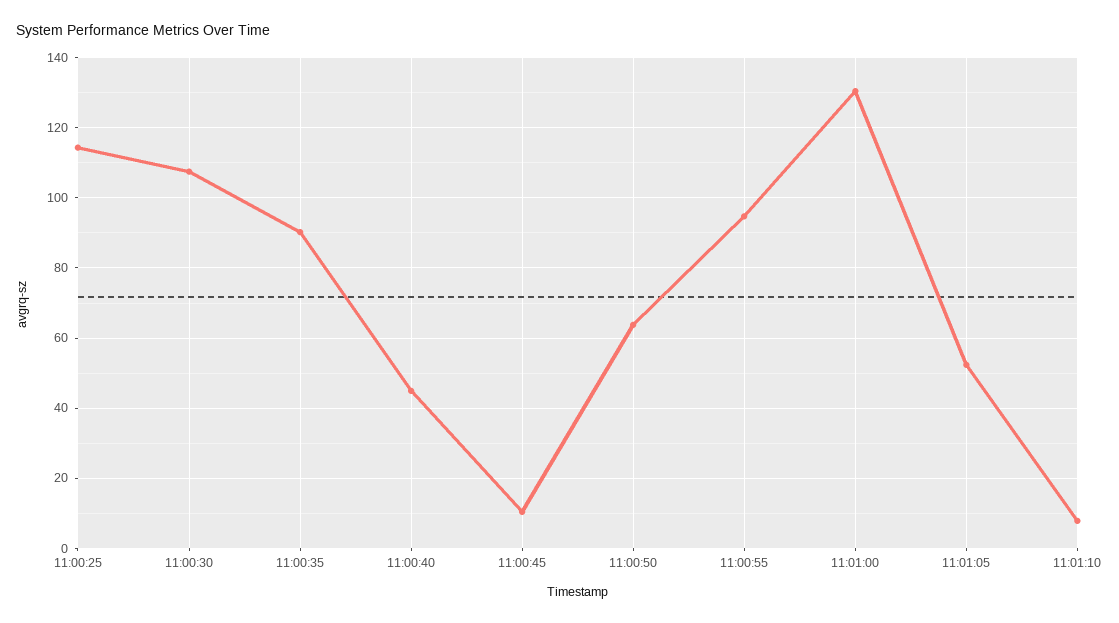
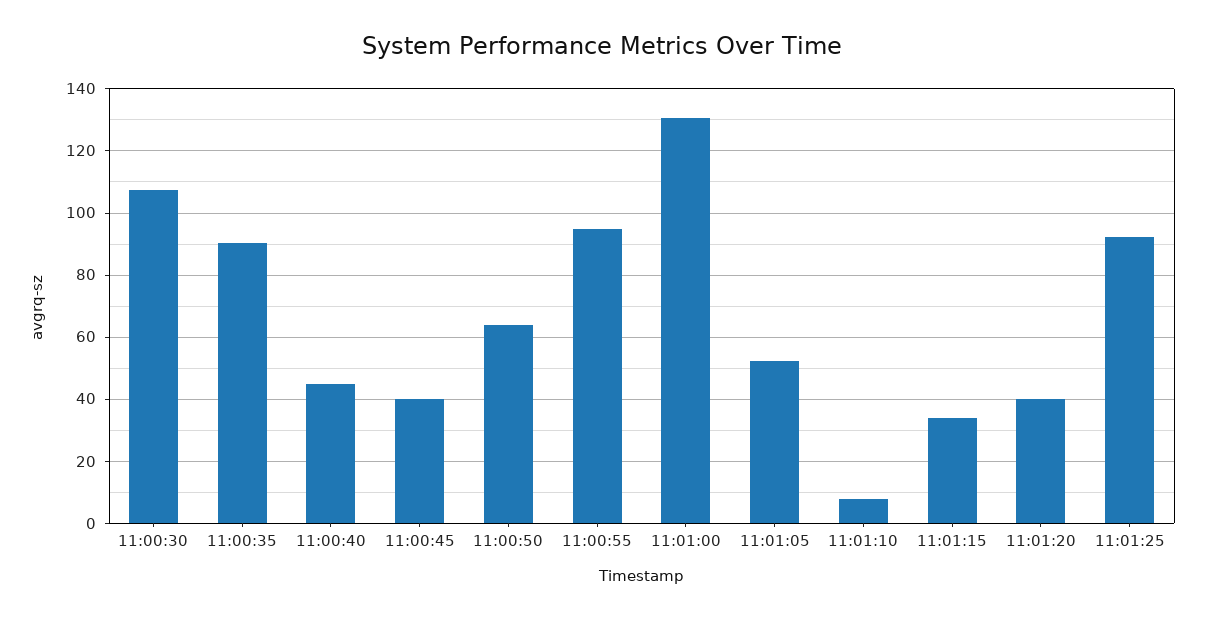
11:00:25: 114 -> none
11:00:45: 10 -> 40
11:01:15: none -> 34
11:01:20: none -> 40
11:01:25: none -> 92

